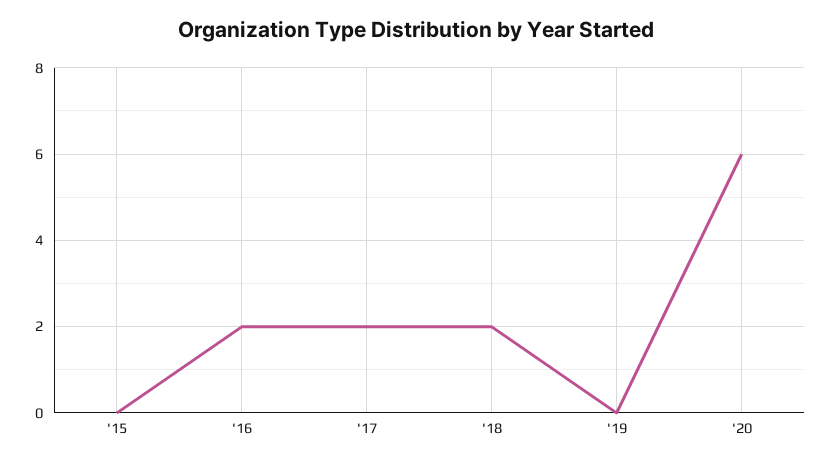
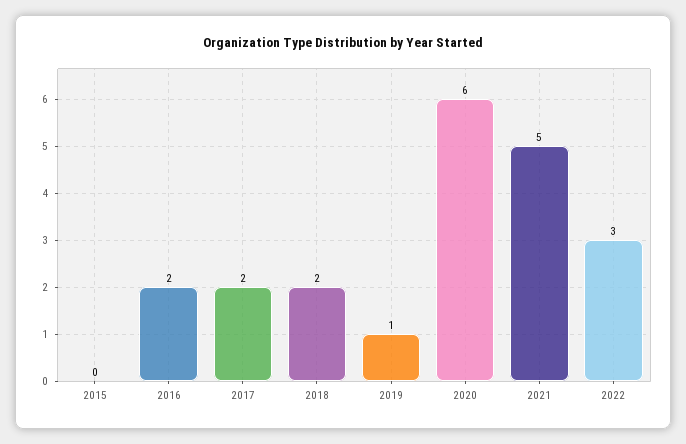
'19: 0 -> 1
2021: none -> 5
2022: none -> 3

